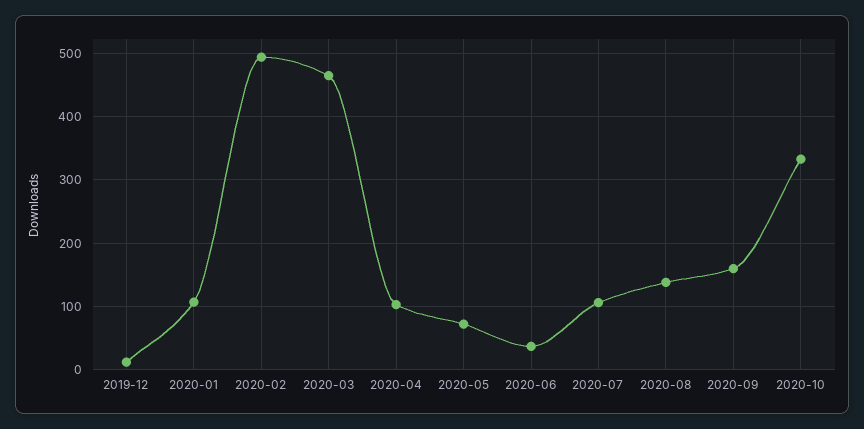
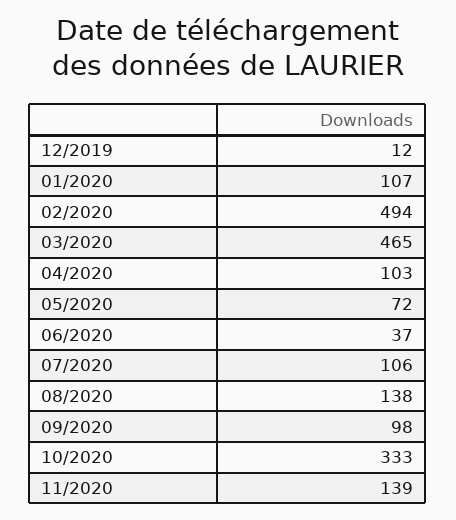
2020-09: 160 -> 98
11/2020: none -> 139

